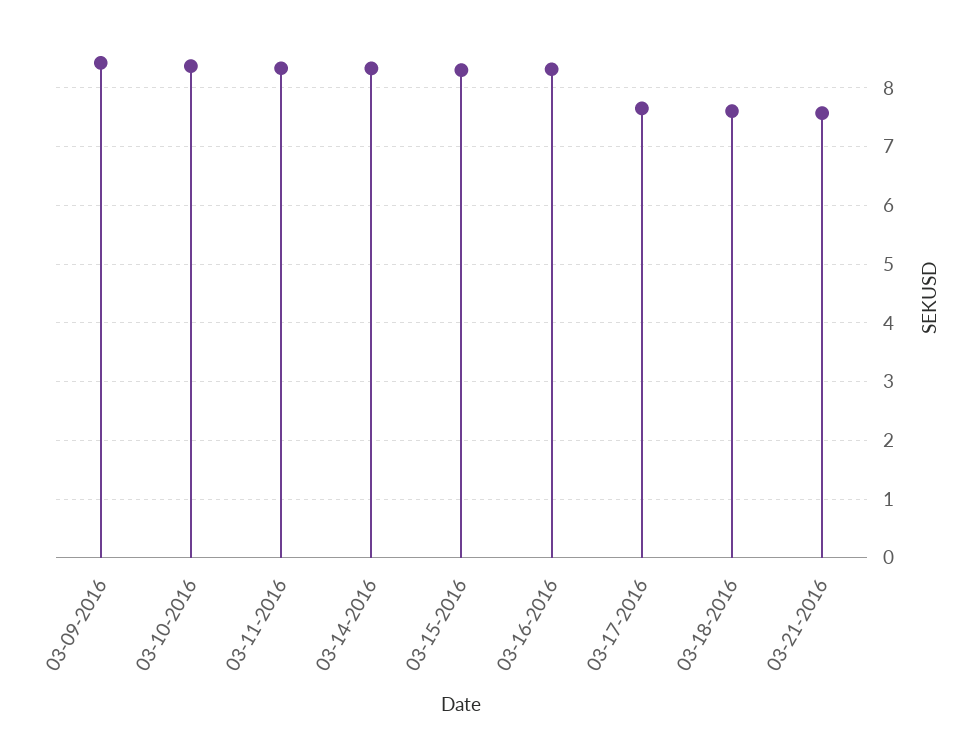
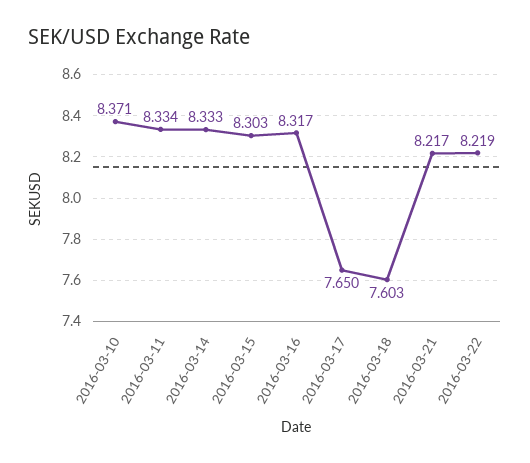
03-09-2016: 8.4 -> none
03-21-2016: 7.6 -> 8.217
2016-03-22: none -> 8.219

